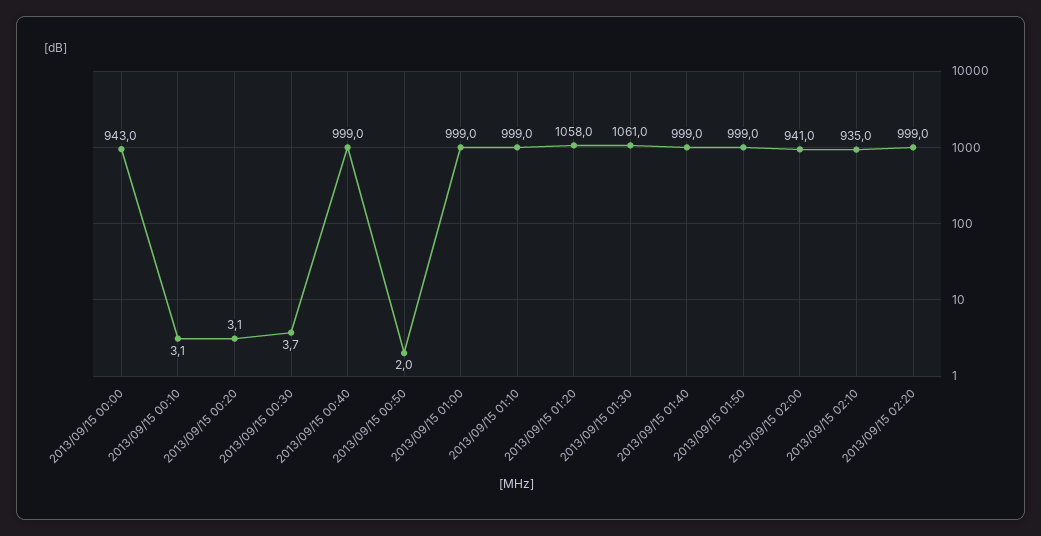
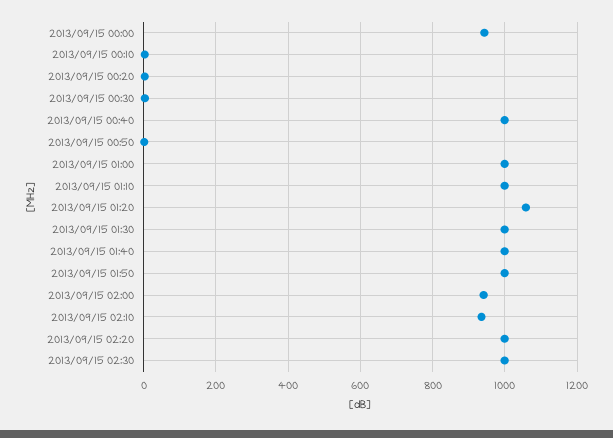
2013/09/15 01:30: 1061 -> 1000
2013/09/15 02:30: none -> 1000

